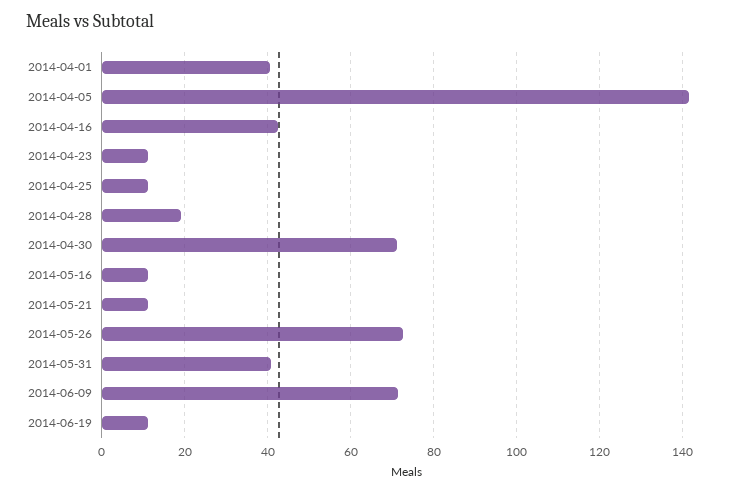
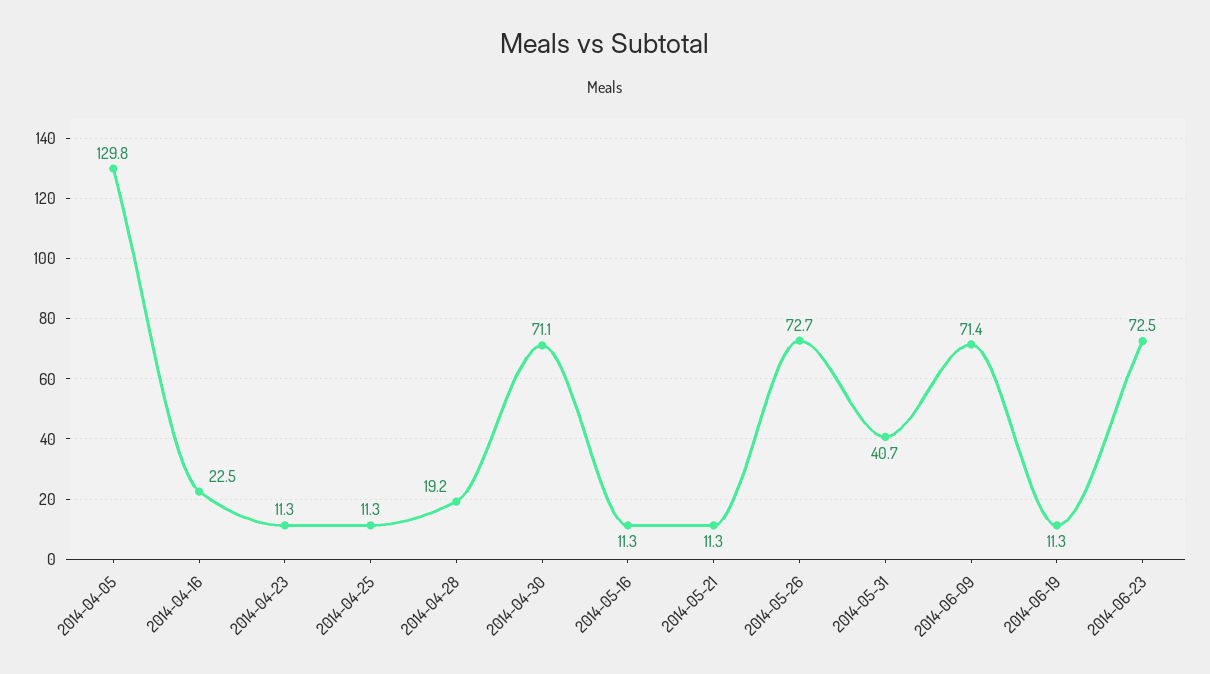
2014-04-01: 40 -> none
2014-04-05: 142 -> 129.8
2014-04-16: 42 -> 22.5
2014-06-23: none -> 72.5

